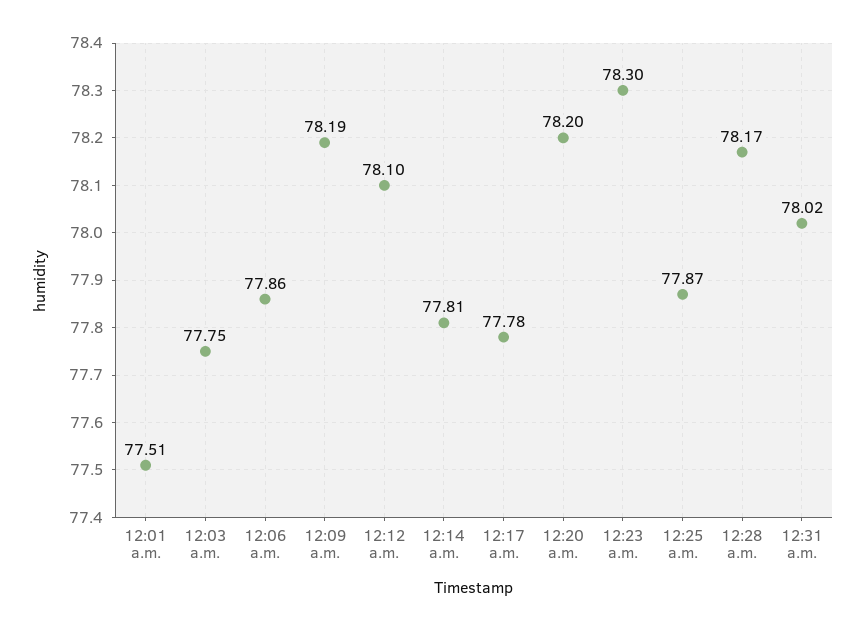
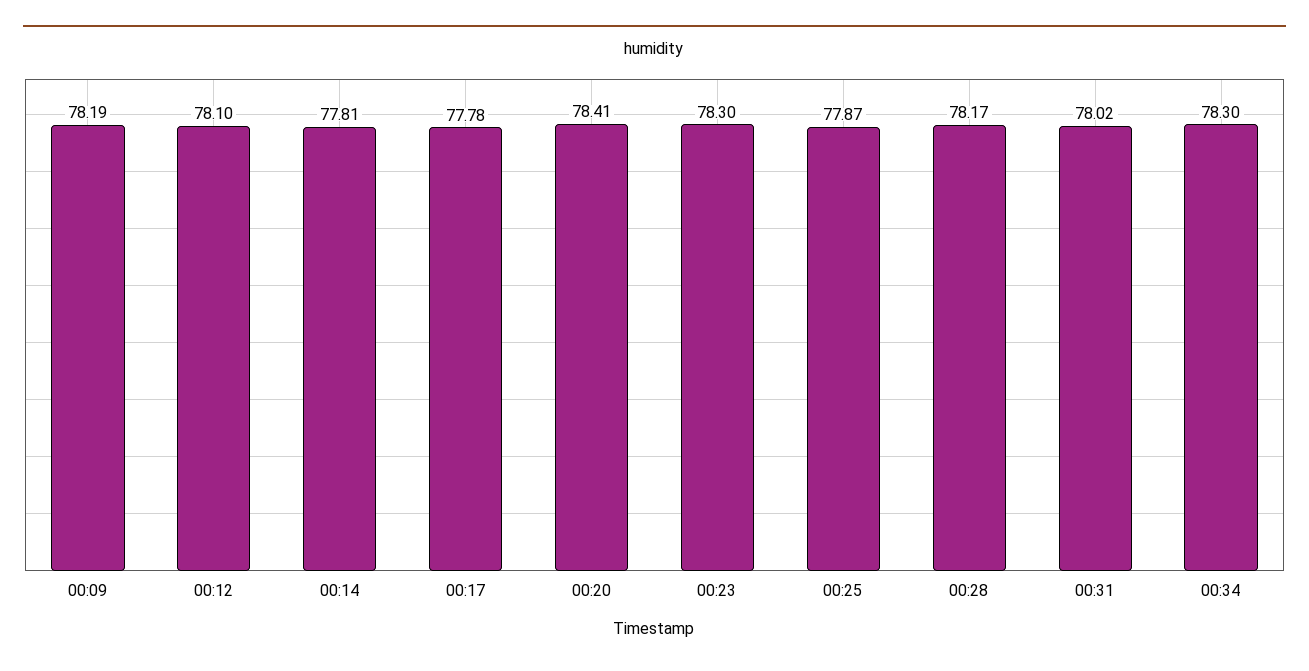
12:01 a.m.: 77.51 -> none
12:03 a.m.: 77.75 -> none
12:06 a.m.: 77.86 -> none
12:20 a.m.: 78.2 -> 78.41
00:34: none -> 78.3

